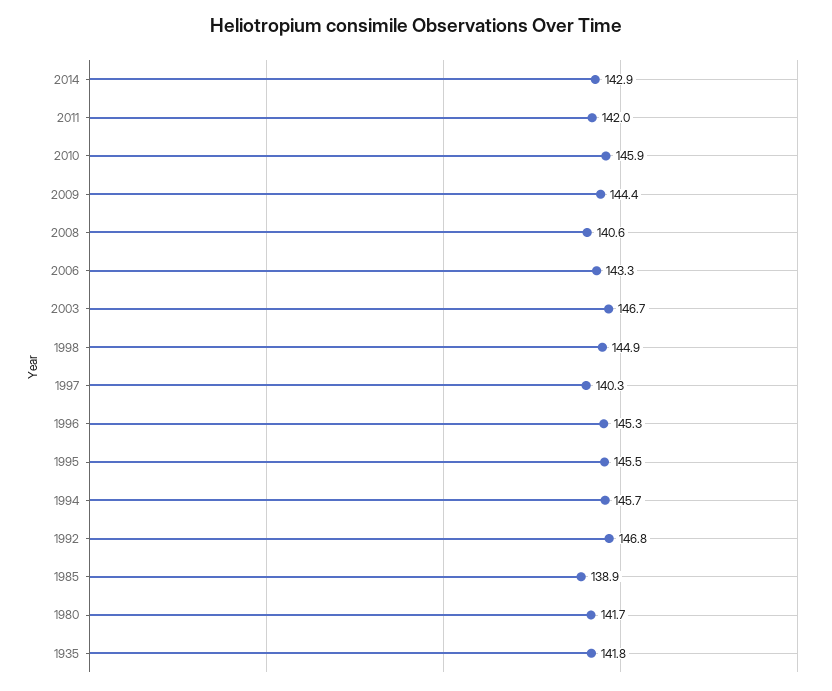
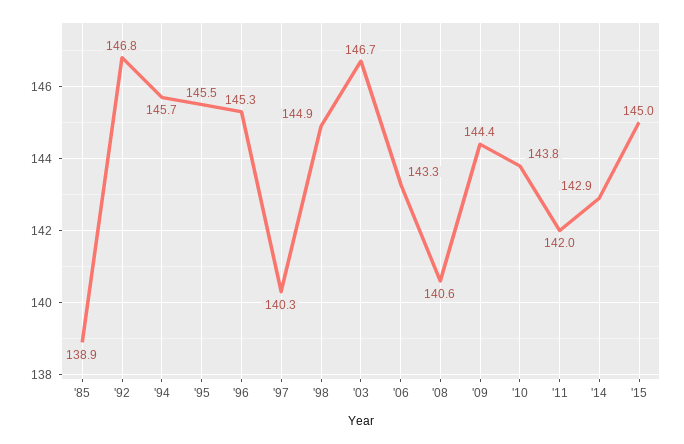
2010: 145.9 -> 143.8
1980: 141.7 -> none
1935: 141.8 -> none
'15: none -> 145

